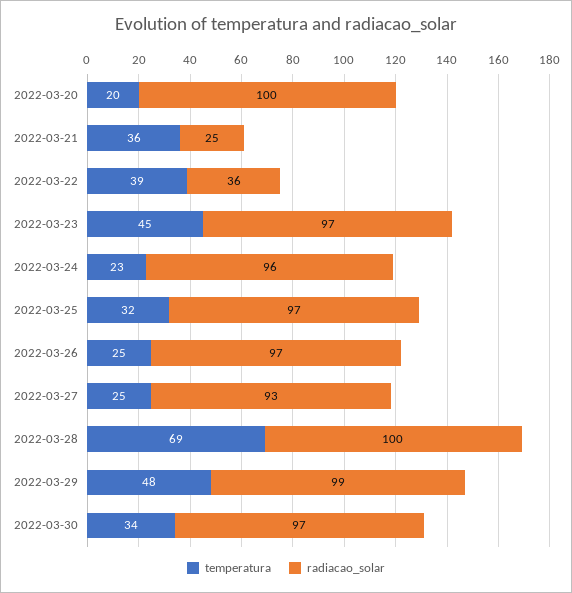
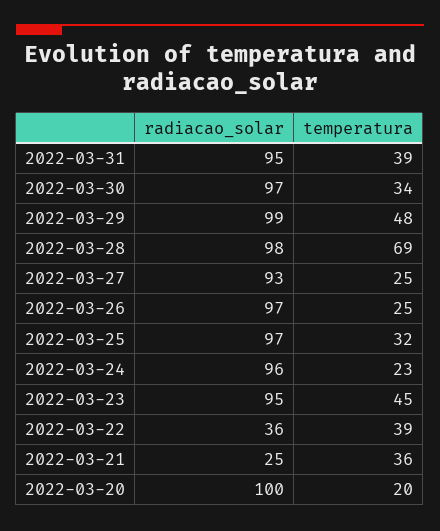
radiacao_solar, 2022-03-23: 97 -> 95
radiacao_solar, 2022-03-28: 100 -> 98
radiacao_solar, 2022-03-31: none -> 95
temperatura, 2022-03-31: none -> 39

